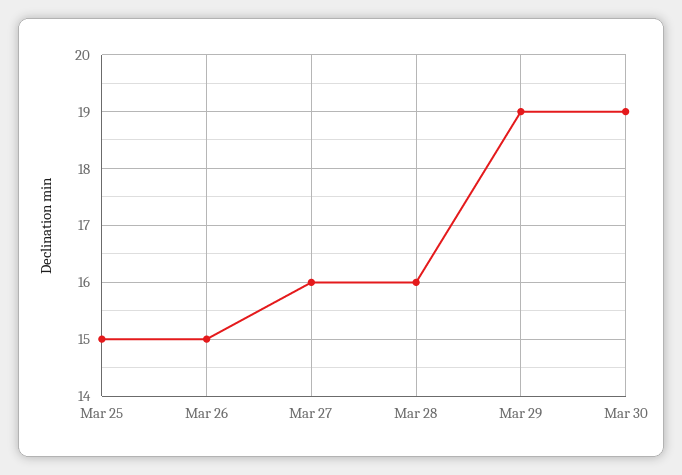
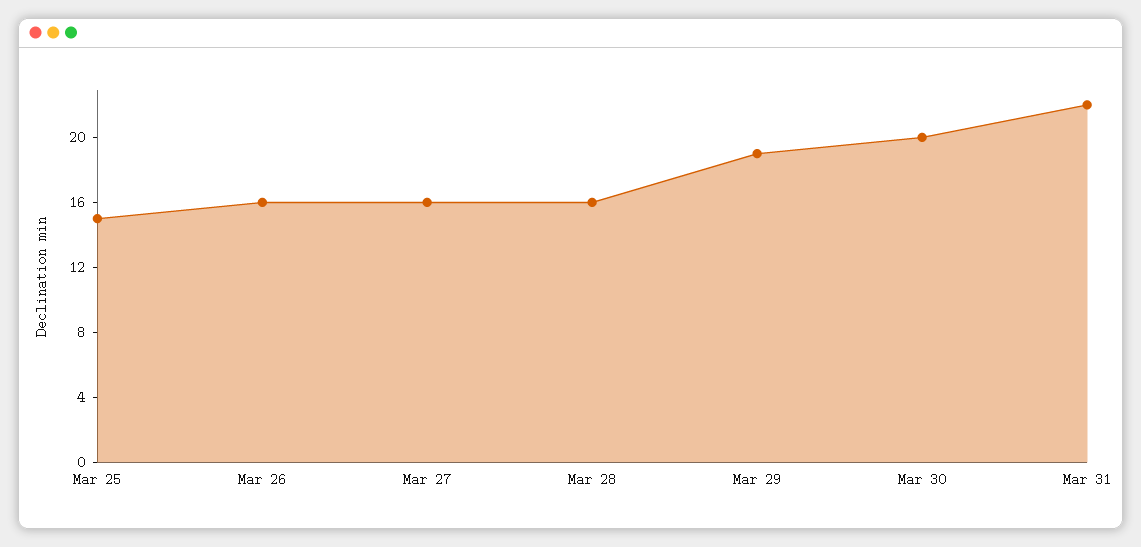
Mar 26: 15 -> 16
Mar 30: 19 -> 20
Mar 31: none -> 22

